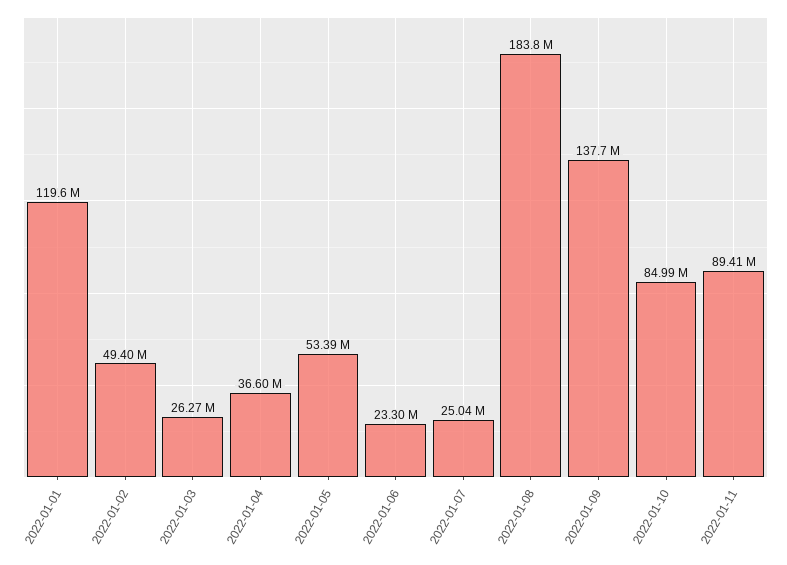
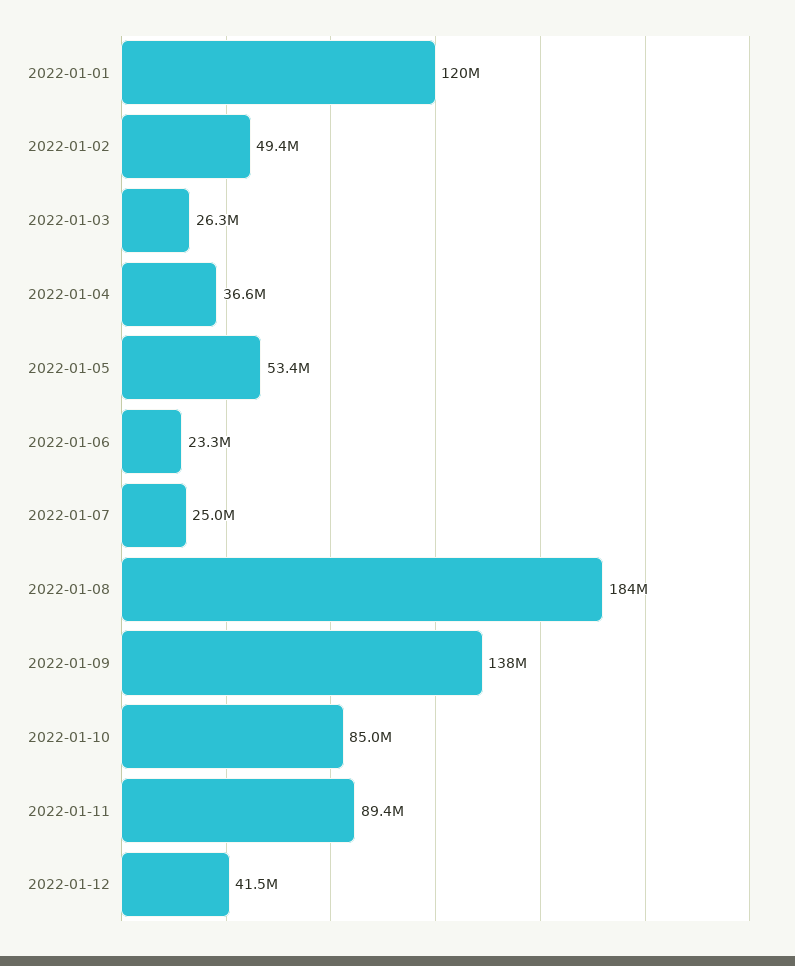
2022-01-12: none -> 41500000

